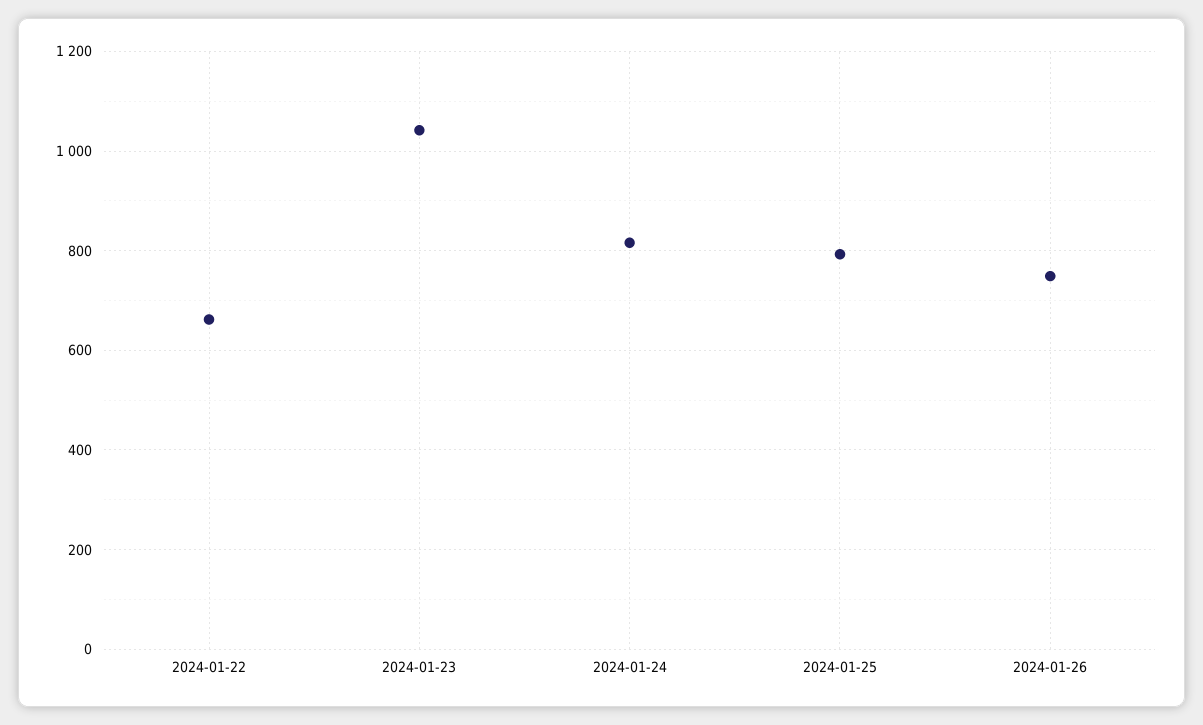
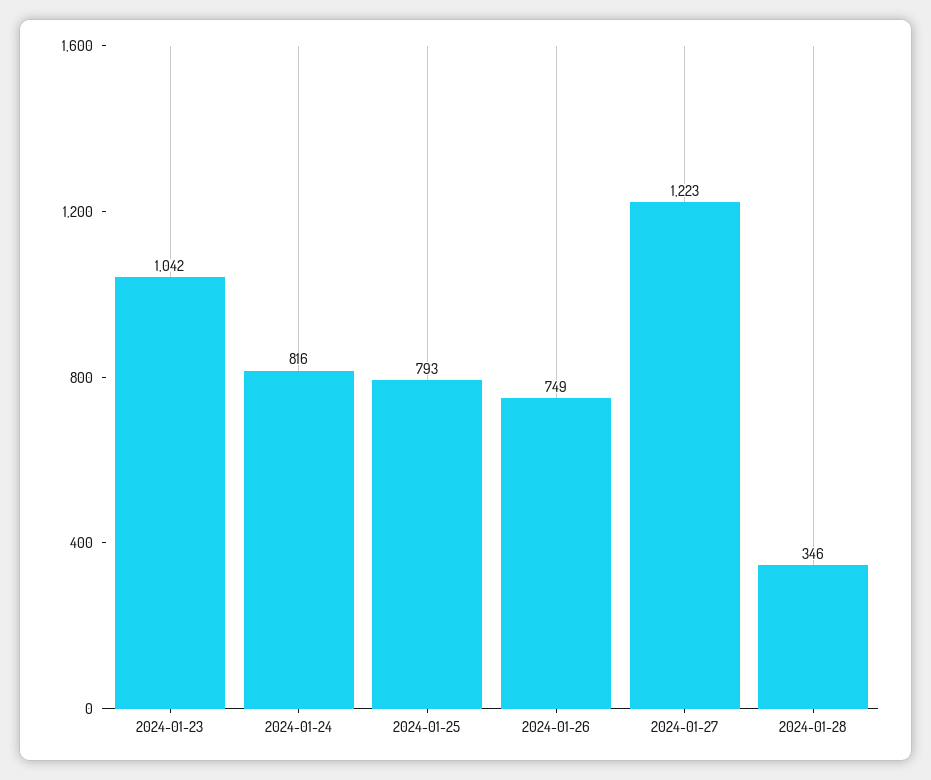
2024-01-22: 660 -> none
2024-01-27: none -> 1223
2024-01-28: none -> 346

